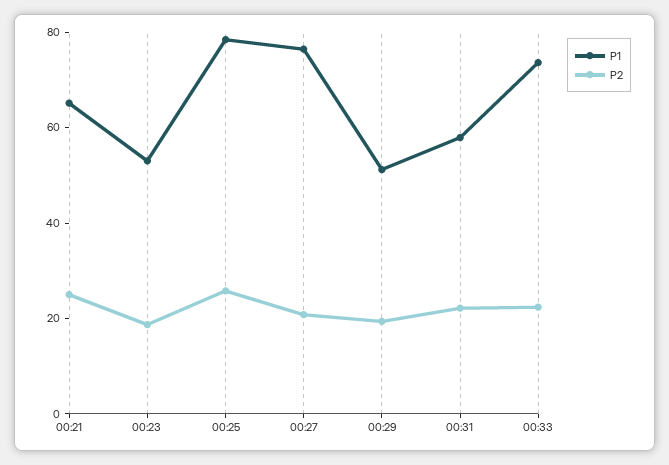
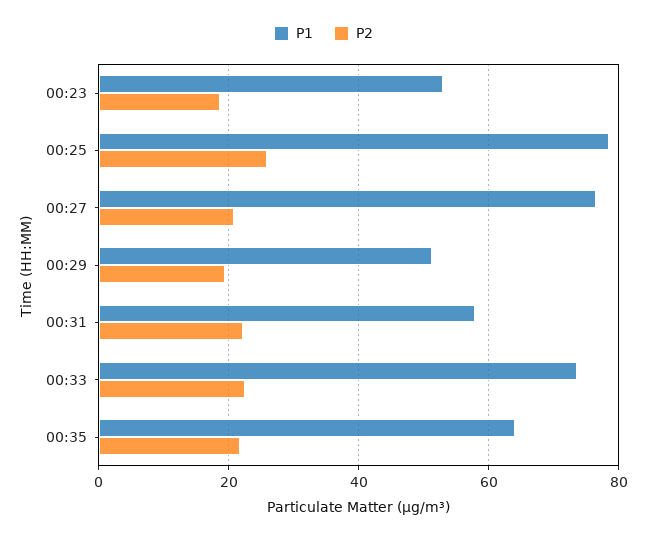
P1, 00:21: 65 -> none
P2, 00:21: 25 -> none
P1, 00:35: none -> 64
P2, 00:35: none -> 22

